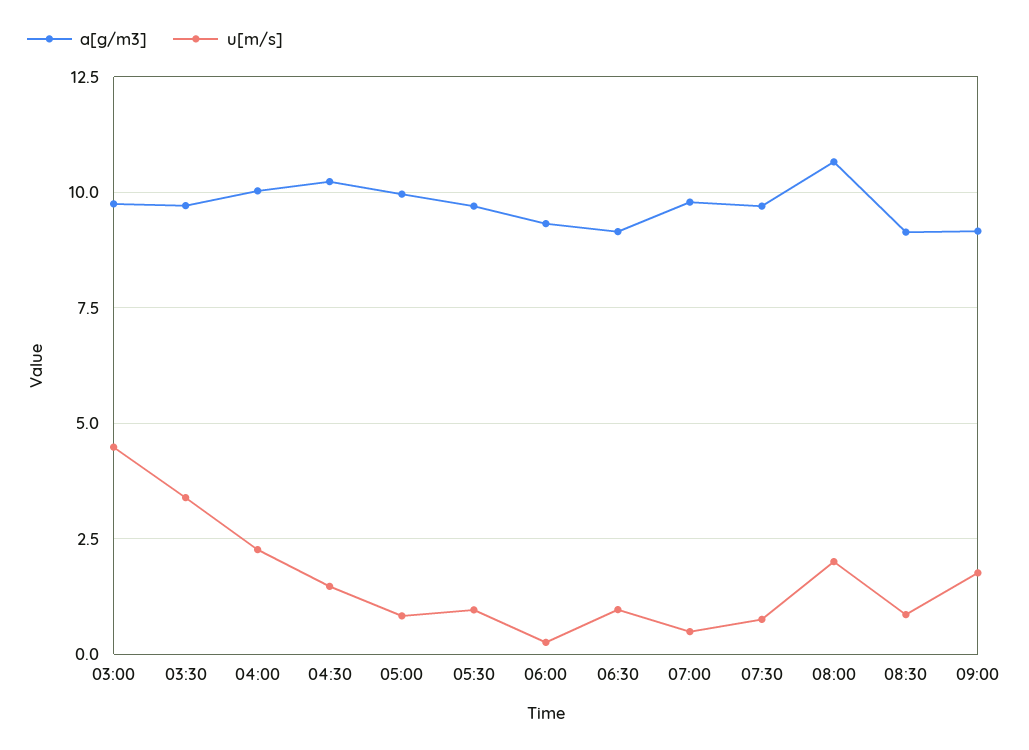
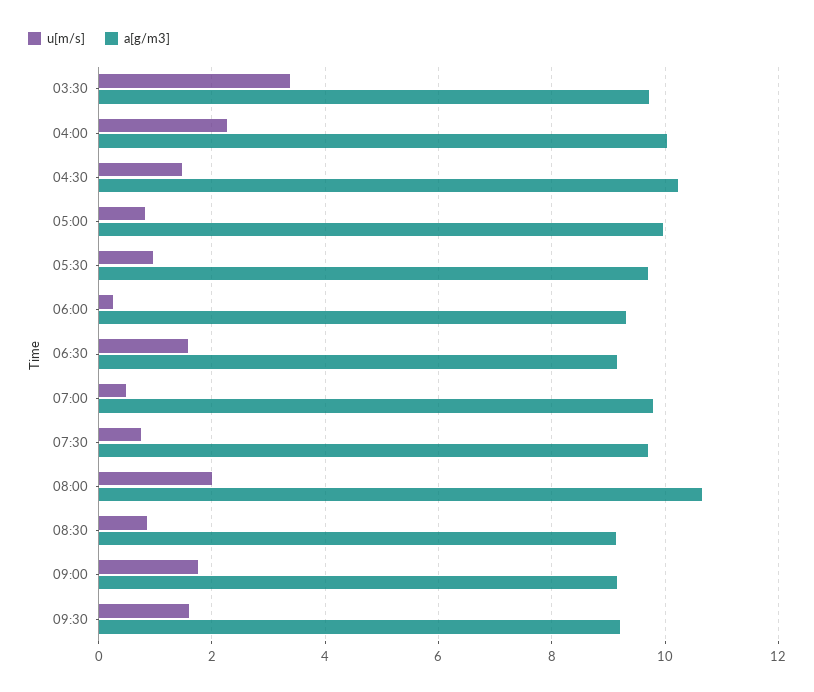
a[g/m3], 03:00: 9.75 -> none
u[m/s], 03:00: 4.5 -> none
u[m/s], 06:30: 1 -> 1.6
u[m/s], 09:30: none -> 1.6
a[g/m3], 09:30: none -> 9.2

